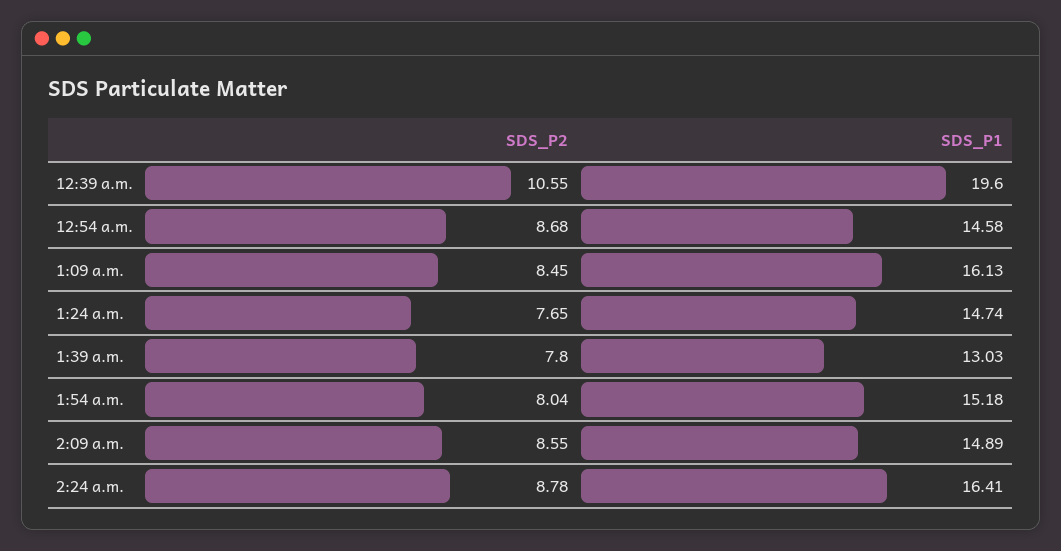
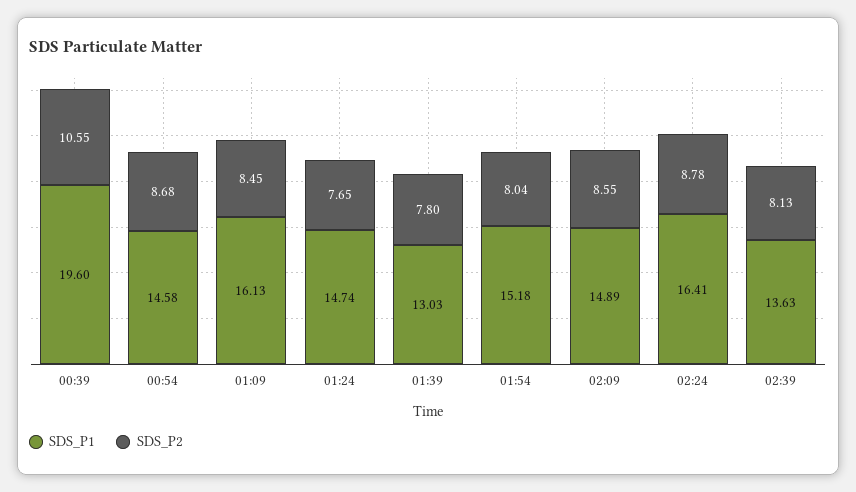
SDS_P1, 02:39: none -> 13.63
SDS_P2, 02:39: none -> 8.13

